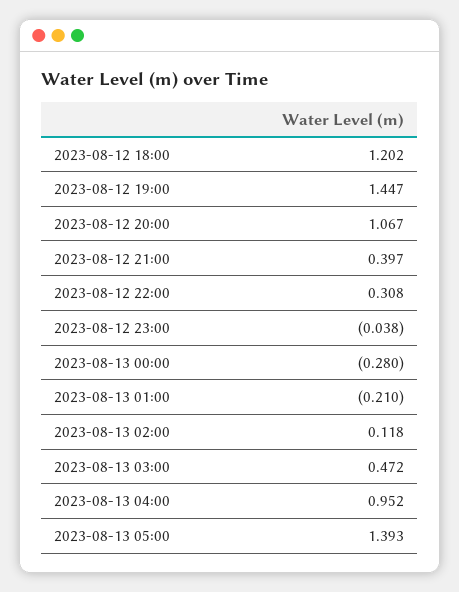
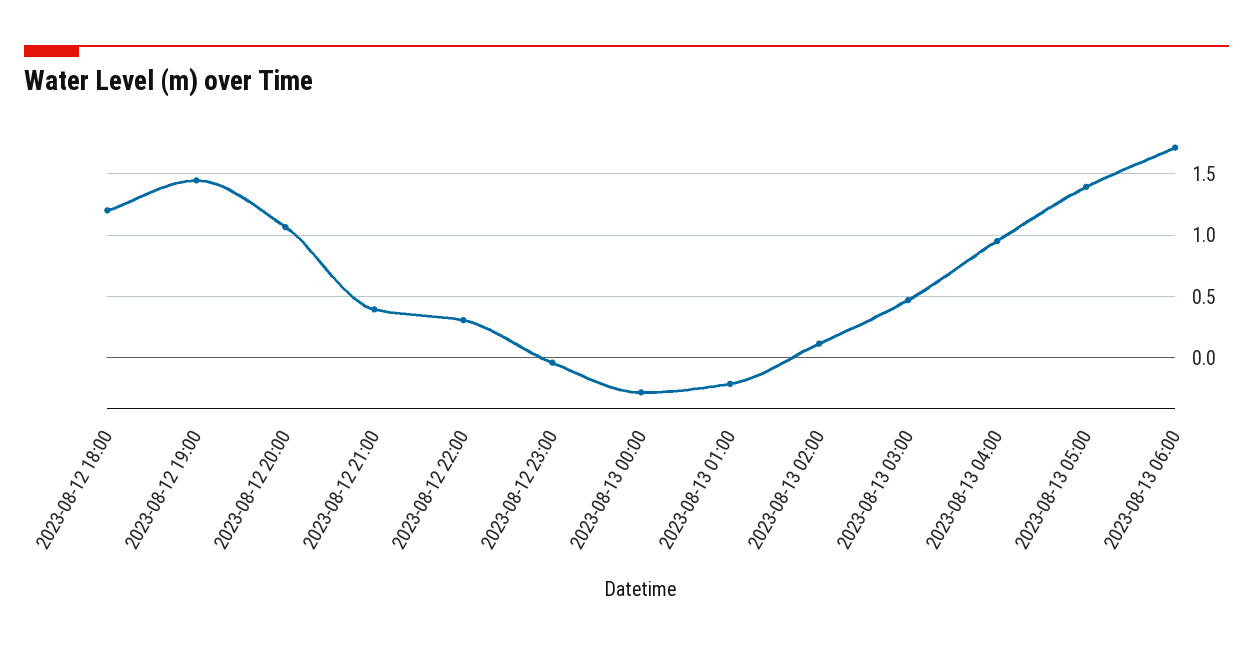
2023-08-13 06:00: none -> 1.7

